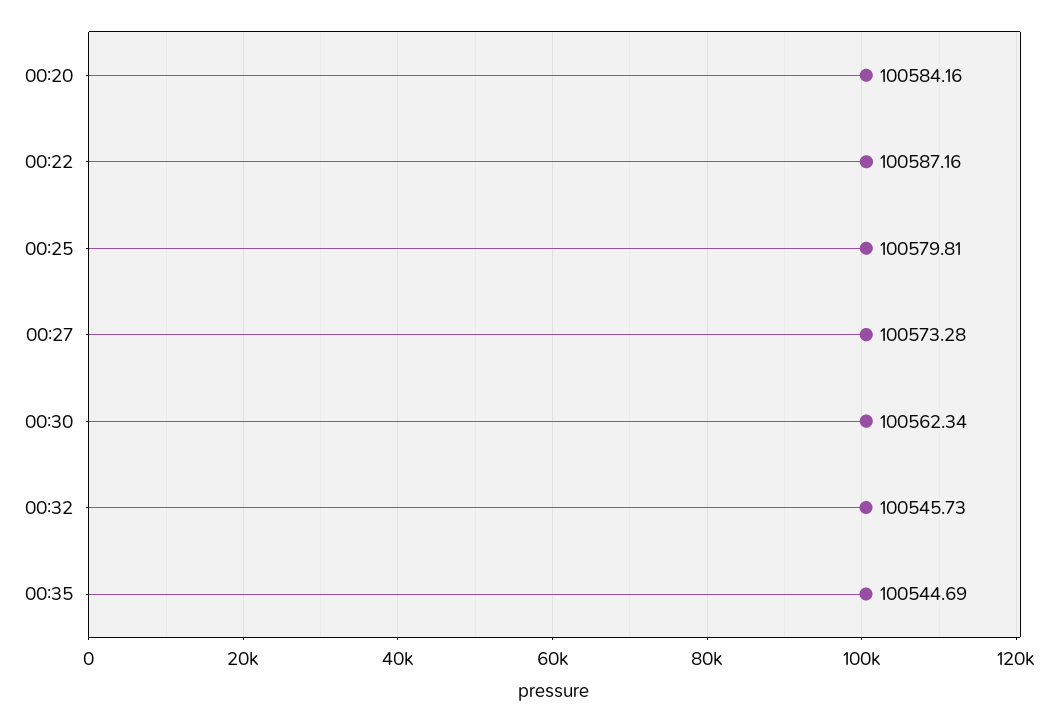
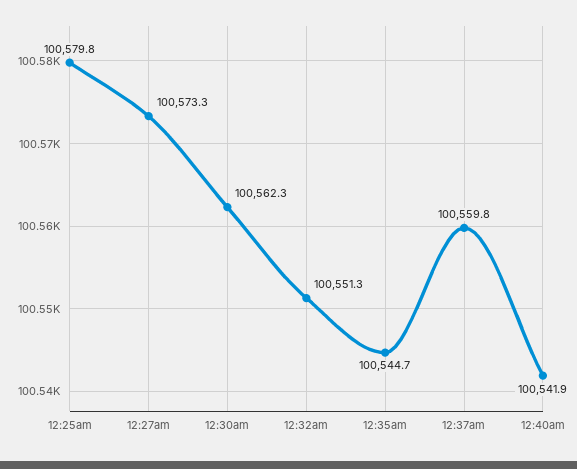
00:20: 100584.16 -> none
00:22: 100587.16 -> none
00:32: 100545.73 -> 100551.3
12:37am: none -> 100559.8
12:40am: none -> 100541.9

